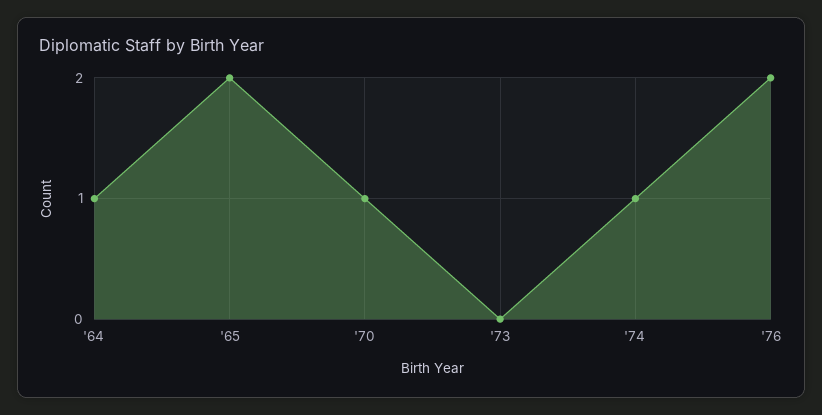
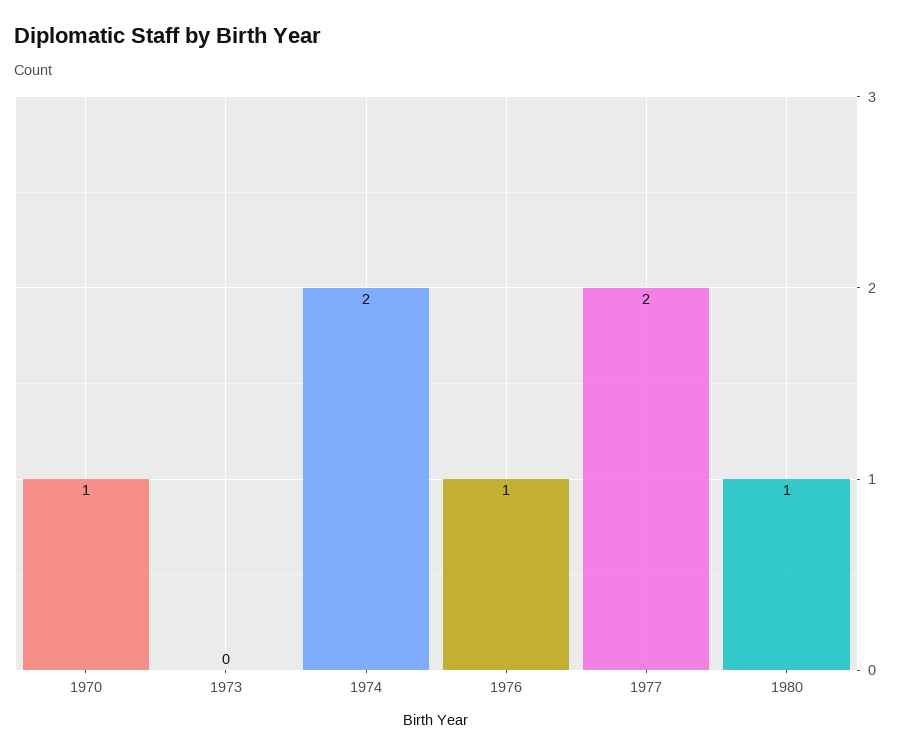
'64: 1 -> none
'65: 2 -> none
'74: 1 -> 2
'76: 2 -> 1
1977: none -> 2
1980: none -> 1

